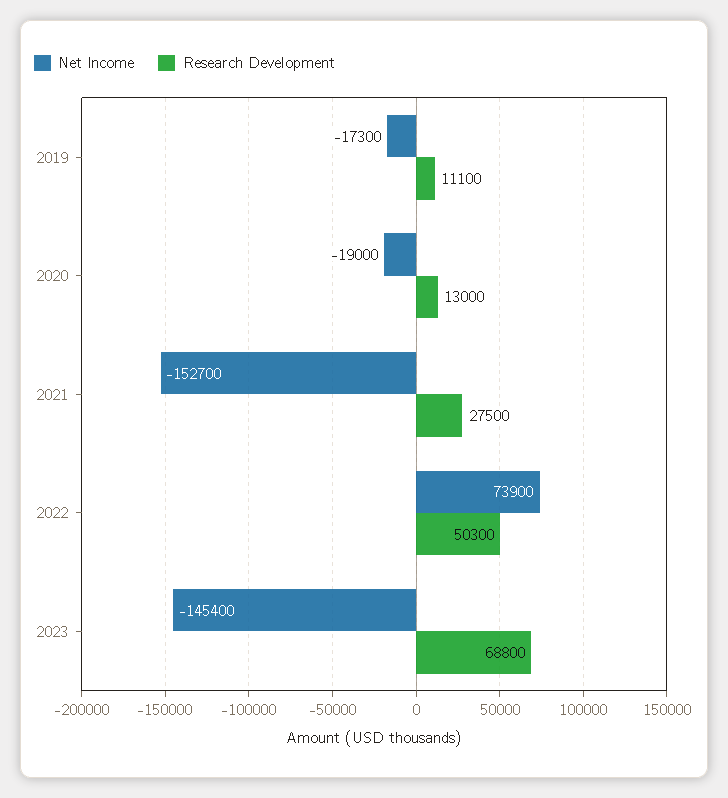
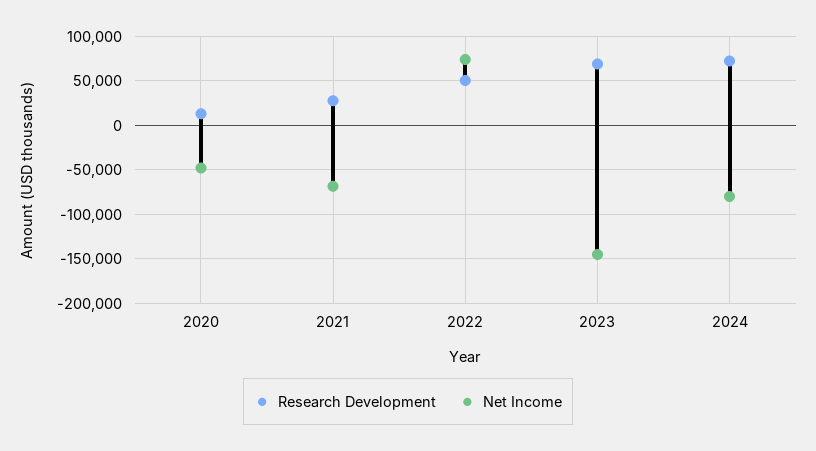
Net Income, 2019: -17300 -> none
Research Development, 2019: 11100 -> none
Net Income, 2020: -19000 -> -50000
Net Income, 2021: -152700 -> -70000
Research Development, 2024: none -> 70000
Net Income, 2024: none -> -80000

